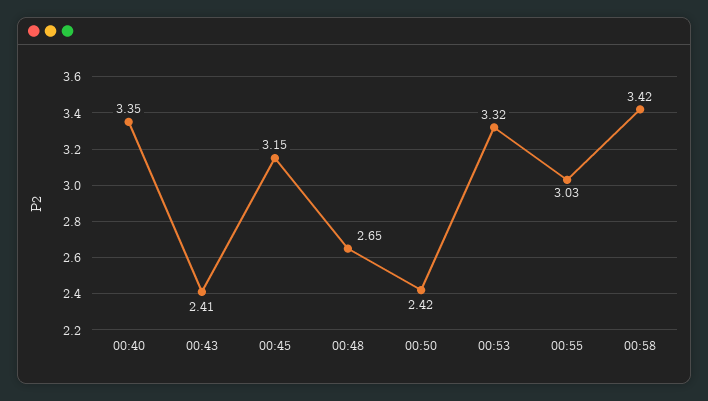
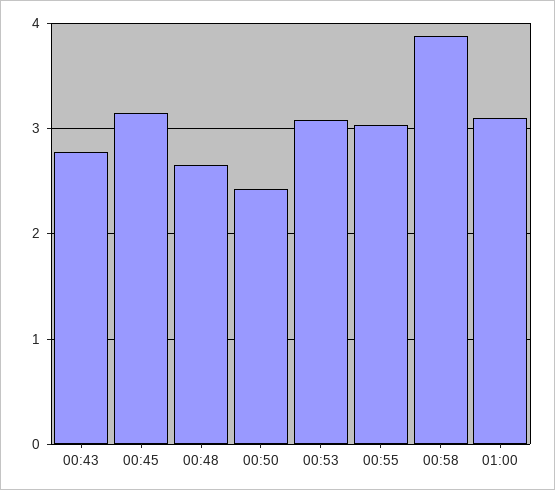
00:40: 3.35 -> none
00:43: 2.41 -> 2.8
00:53: 3.32 -> 3.1
00:58: 3.42 -> 3.9
01:00: none -> 3.1

